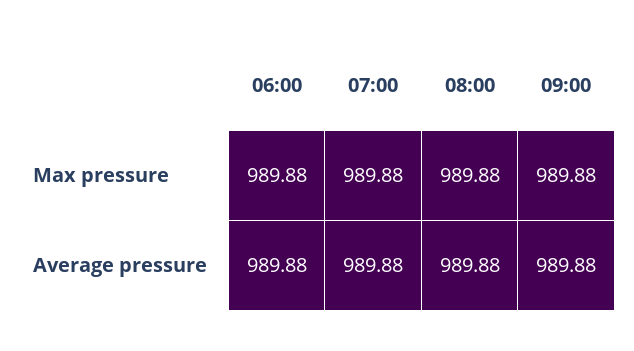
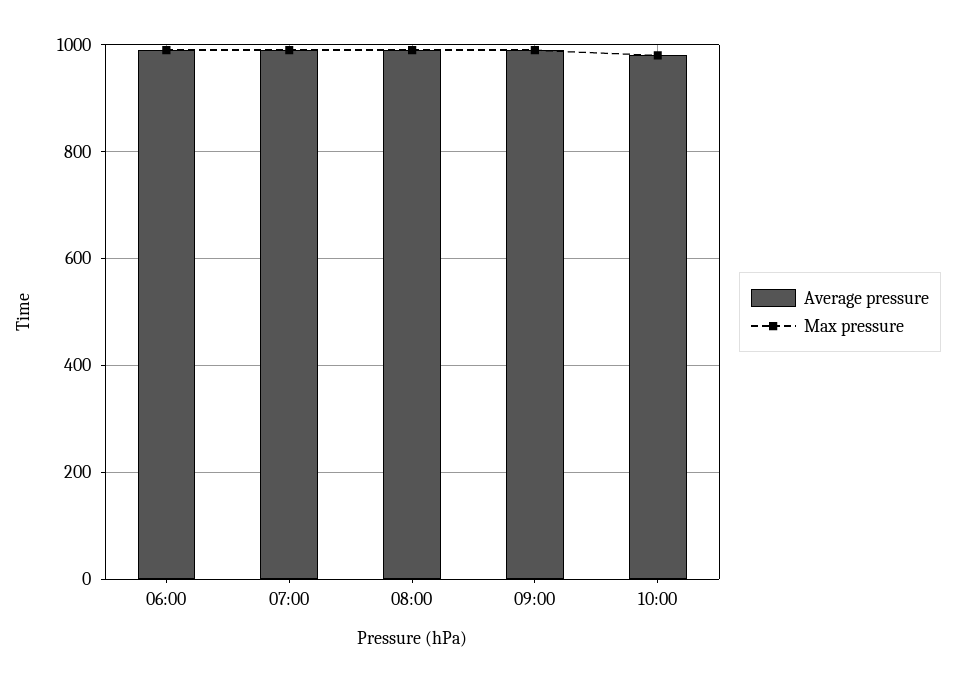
Average pressure, 10:00: none -> 980
Max pressure, 10:00: none -> 980

